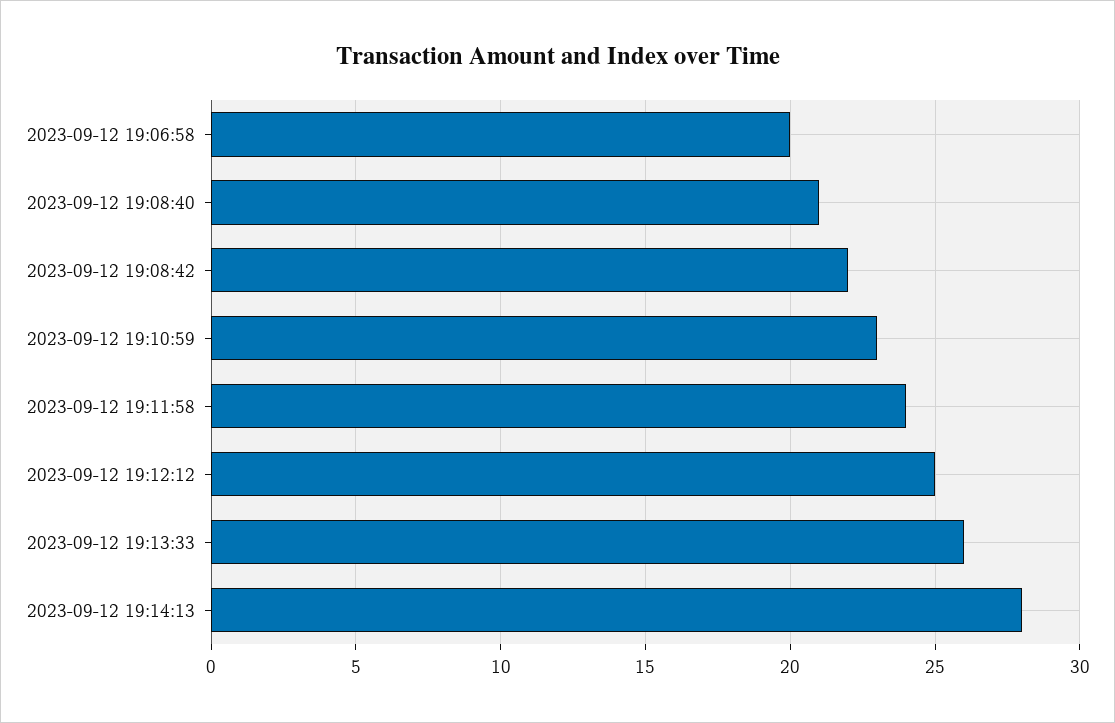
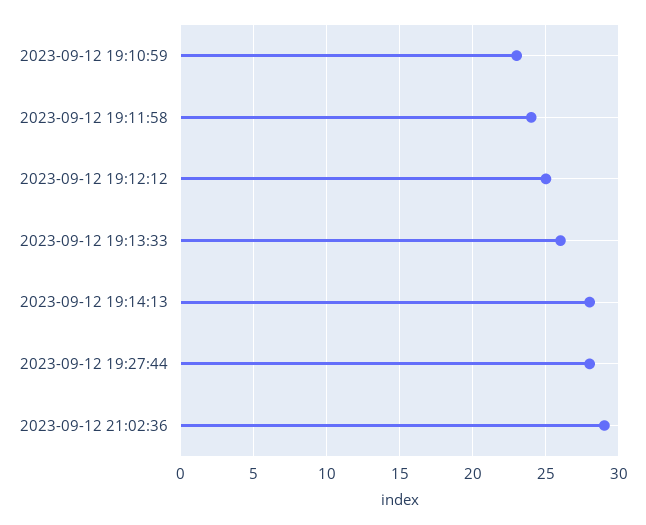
2023-09-12 19:06:58: 20 -> none
2023-09-12 19:08:40: 21 -> none
2023-09-12 19:08:42: 22 -> none
2023-09-12 19:27:44: none -> 28
2023-09-12 21:02:36: none -> 29

